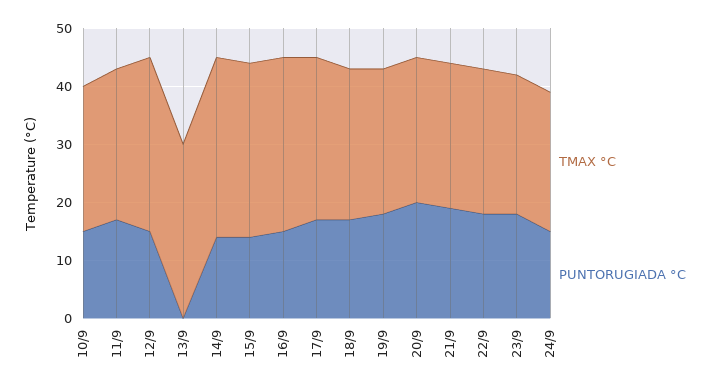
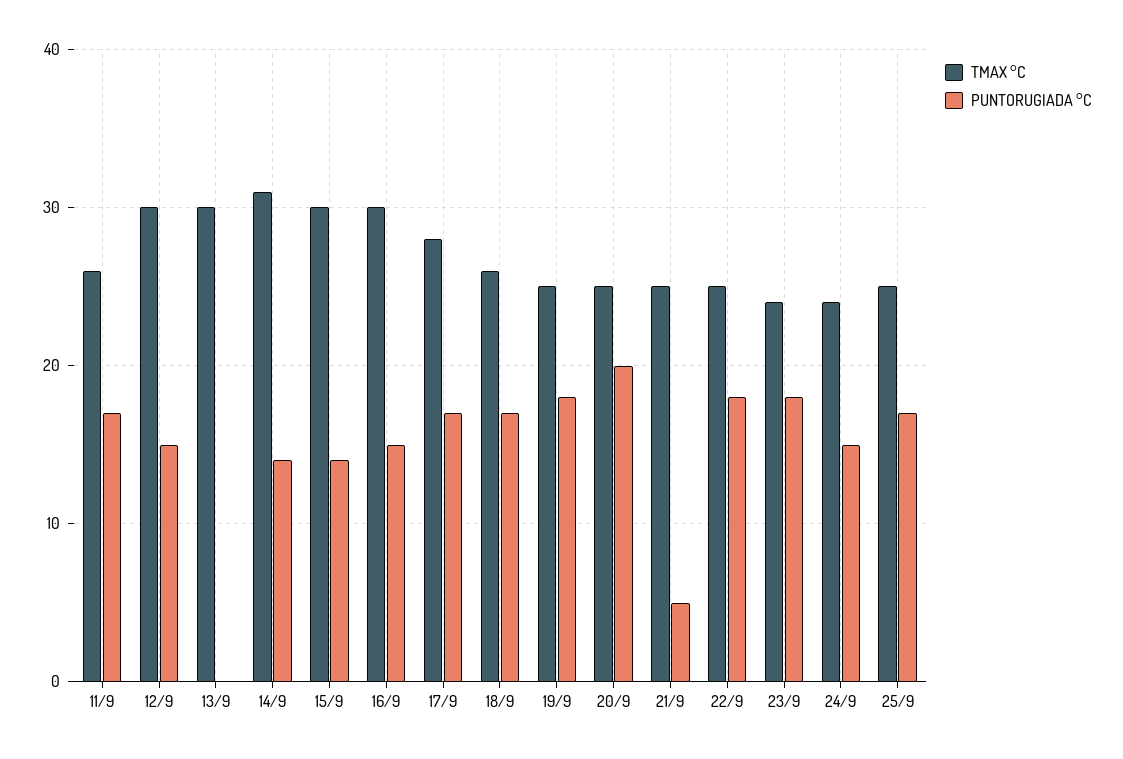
TMAX °C, 10/9: 25 -> none
PUNTORUGIADA °C, 10/9: 15 -> none
PUNTORUGIADA °C, 21/9: 20 -> 5
TMAX °C, 25/9: none -> 25
PUNTORUGIADA °C, 25/9: none -> 17

